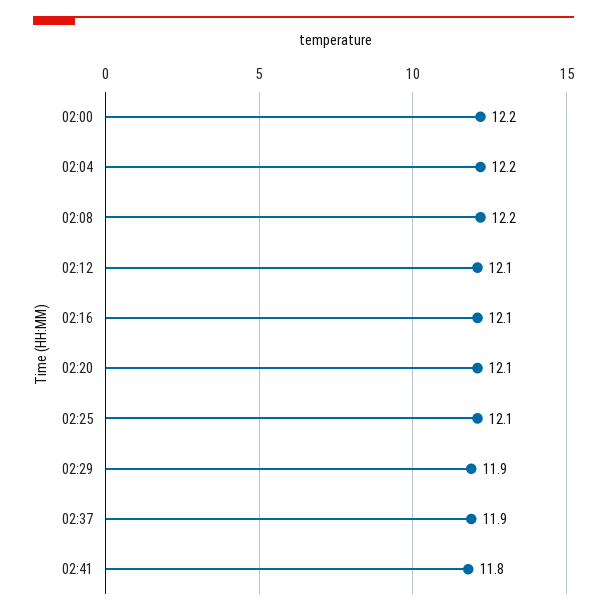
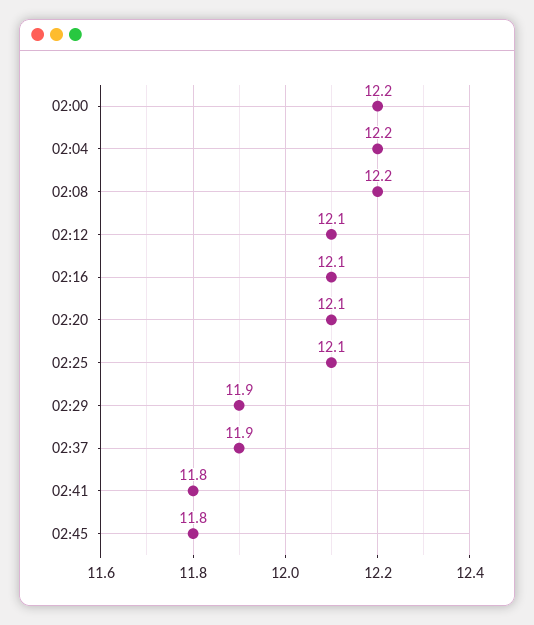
02:45: none -> 11.8

